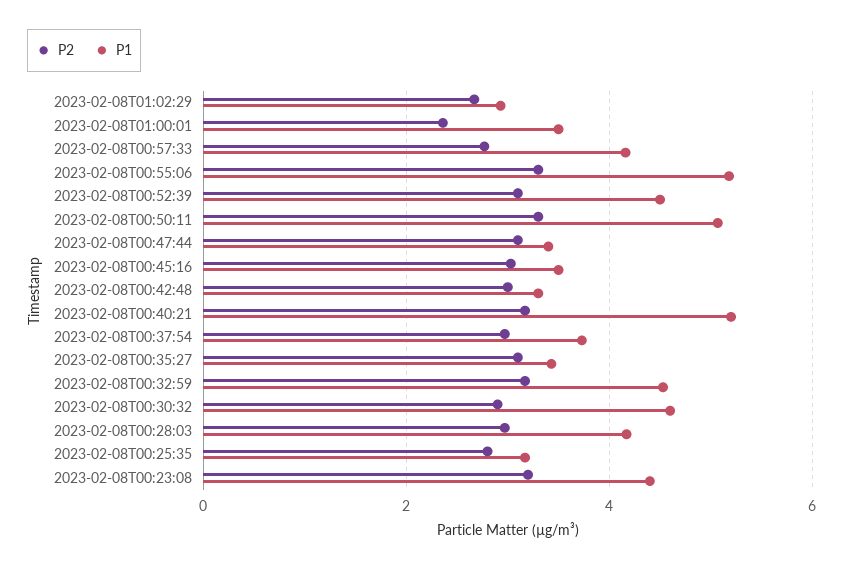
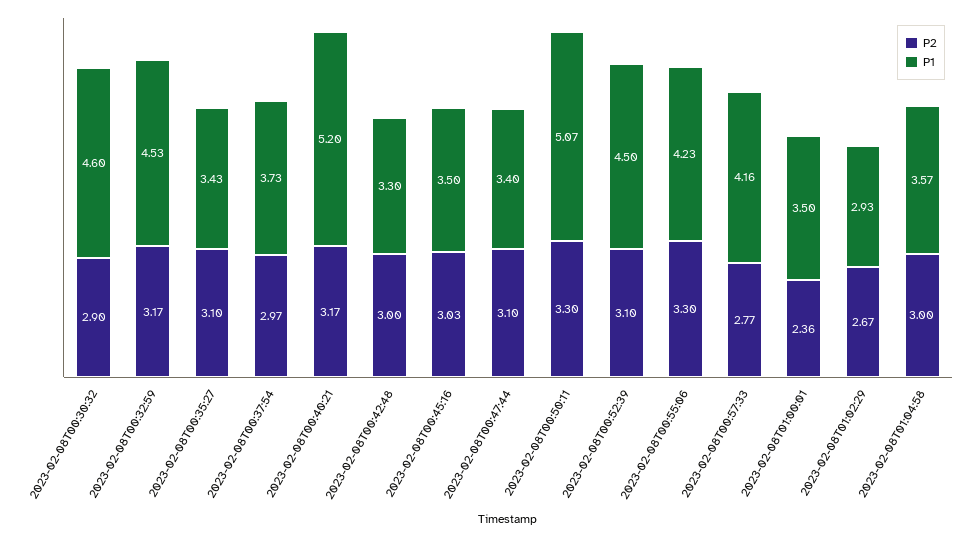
P1, 2023-02-08T00:55:06: 5.2 -> 4.23
P2, 2023-02-08T00:28:03: 3 -> none
P1, 2023-02-08T00:28:03: 4.2 -> none
P2, 2023-02-08T00:25:35: 2.8 -> none
P1, 2023-02-08T00:25:35: 3.2 -> none
P2, 2023-02-08T00:23:08: 3.2 -> none
P1, 2023-02-08T00:23:08: 4.4 -> none
P2, 2023-02-08T01:04:58: none -> 3
P1, 2023-02-08T01:04:58: none -> 3.57

